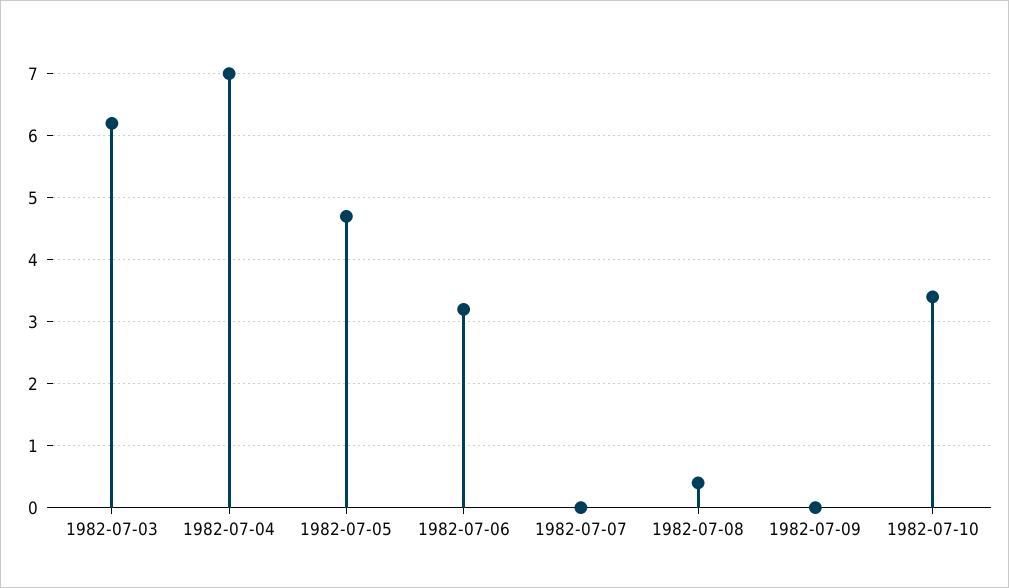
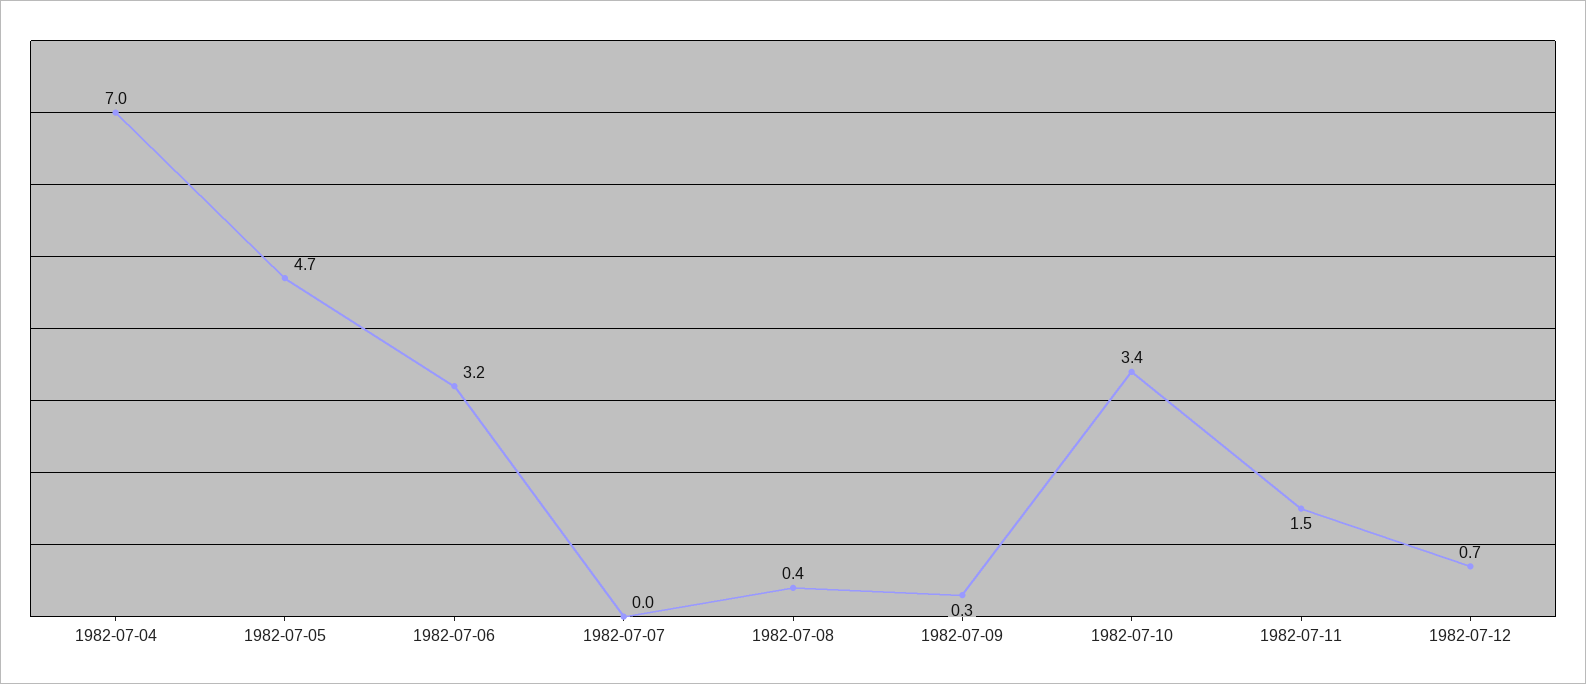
1982-07-03: 6.2 -> none
1982-07-09: 0 -> 0.3
1982-07-11: none -> 1.5
1982-07-12: none -> 0.7

